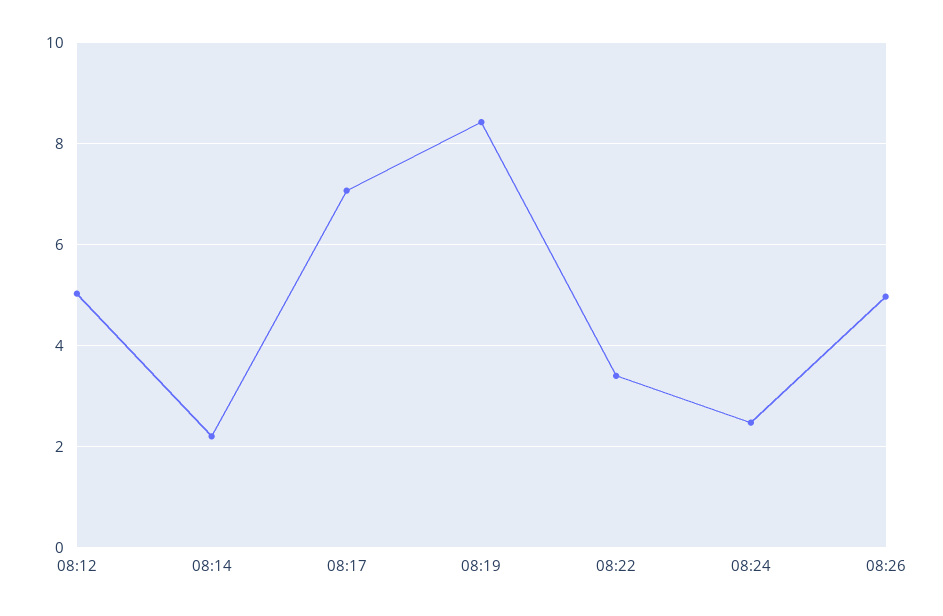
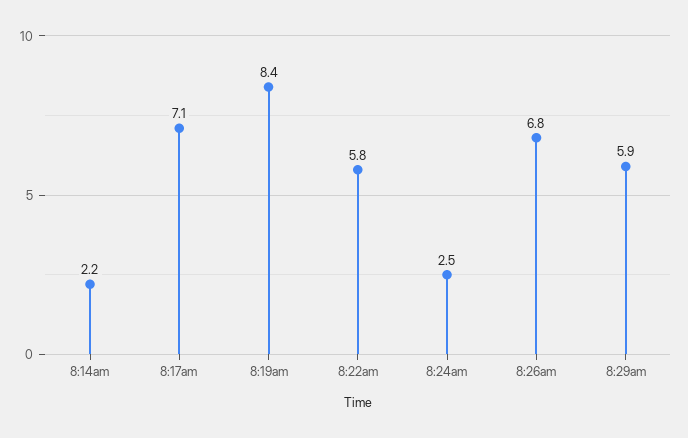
08:12: 5 -> none
08:22: 3.4 -> 5.8
08:26: 5 -> 6.8
8:29am: none -> 5.9

